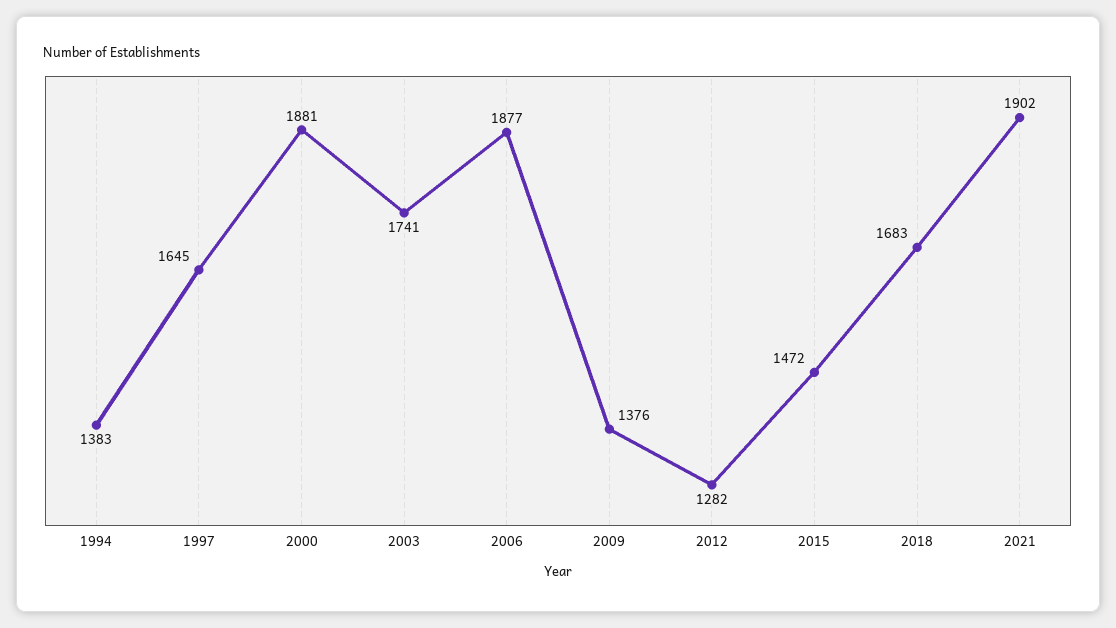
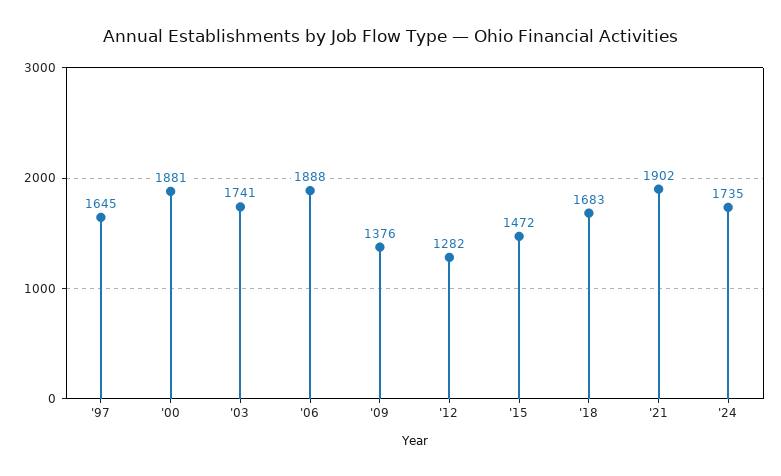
1994: 1383 -> none
2006: 1877 -> 1888
'24: none -> 1735

